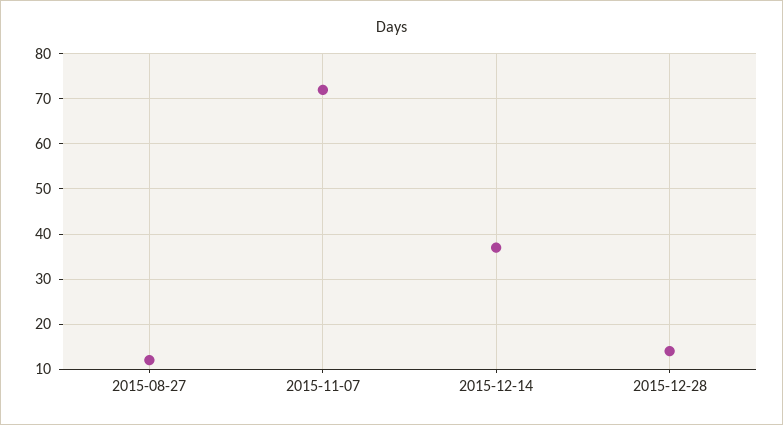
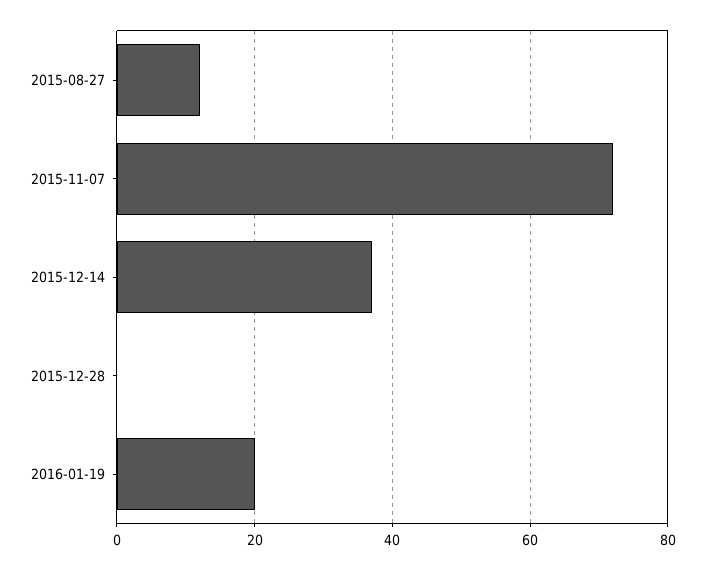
2015-12-28: 15 -> 0
2016-01-19: none -> 20

